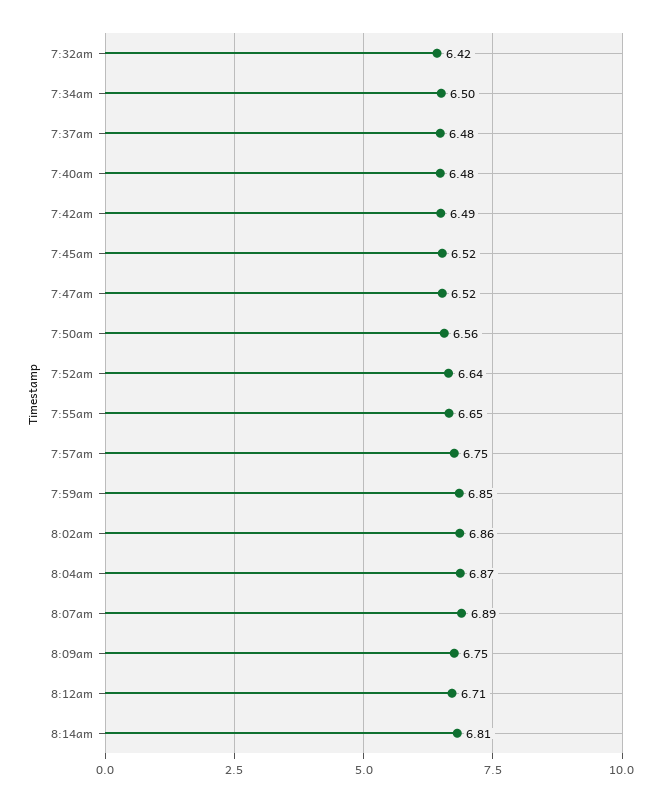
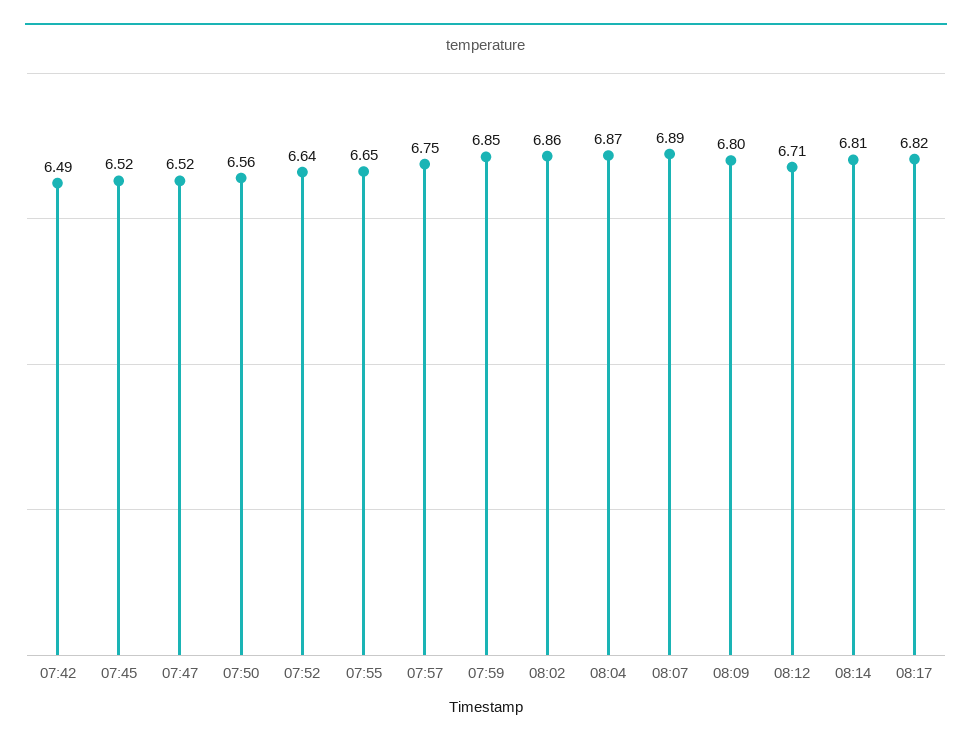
7:32am: 6.42 -> none
7:34am: 6.5 -> none
7:37am: 6.48 -> none
7:40am: 6.48 -> none
8:09am: 6.75 -> 6.8
08:17: none -> 6.82

